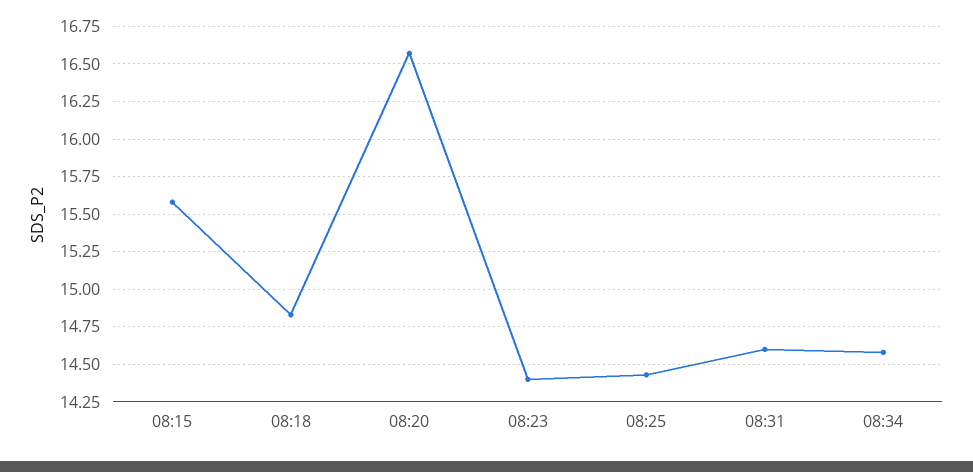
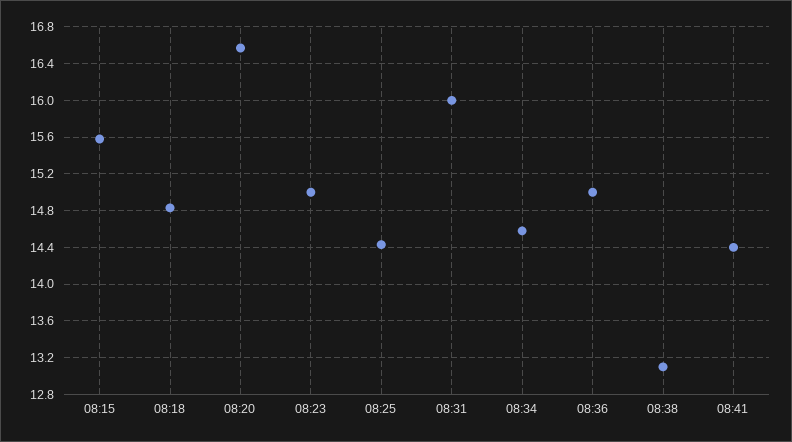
08:23: 14.4 -> 15
08:31: 14.6 -> 16
08:36: none -> 15
08:38: none -> 13.1
08:41: none -> 14.4

